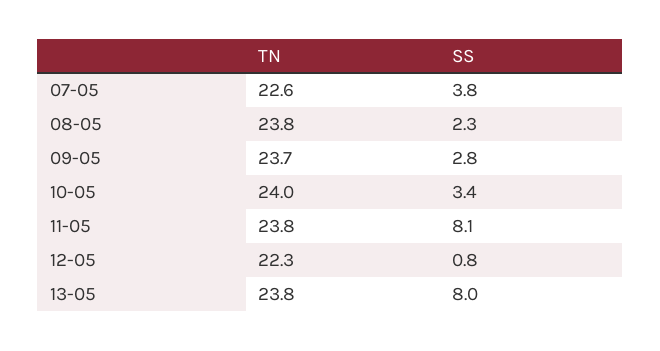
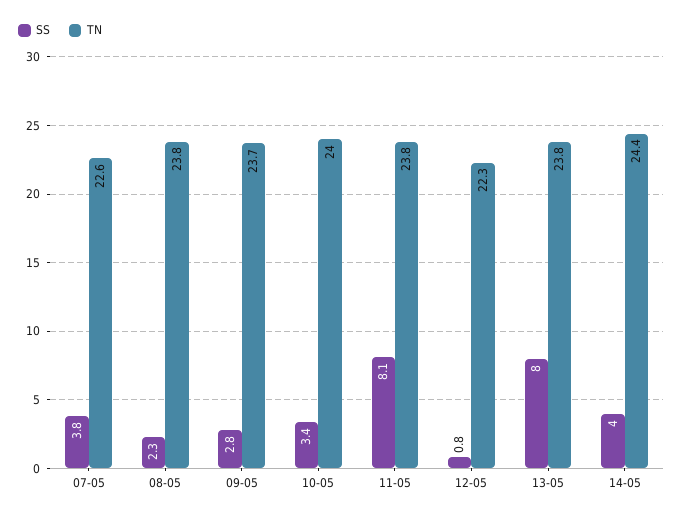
SS, 14-05: none -> 4
TN, 14-05: none -> 24.4

